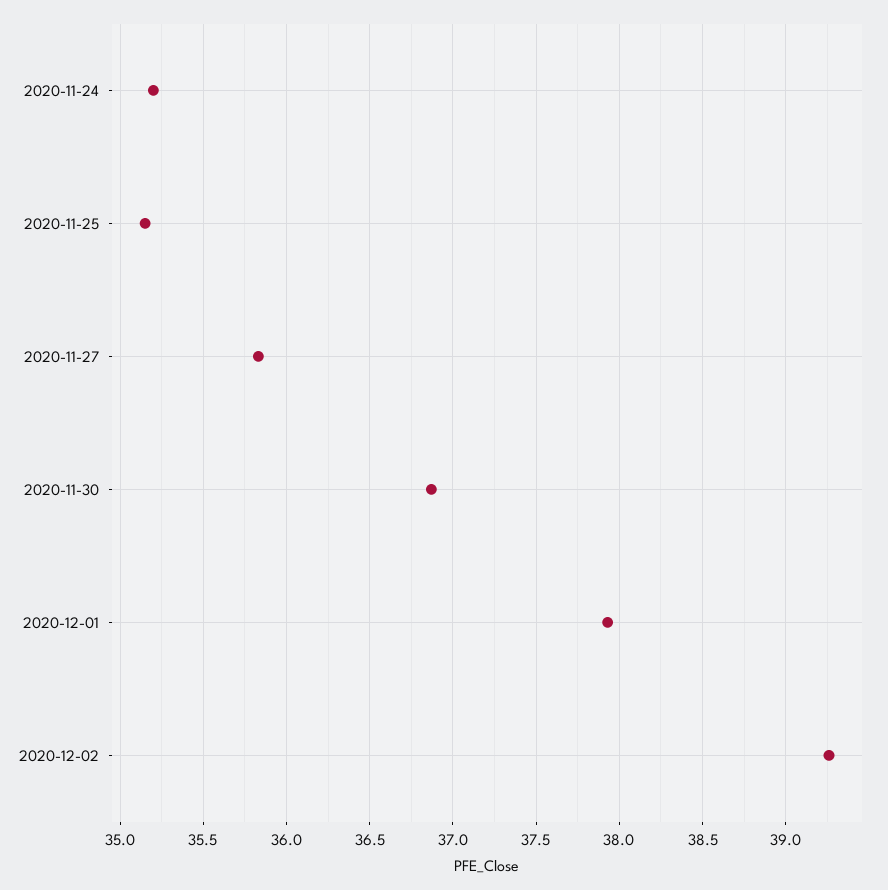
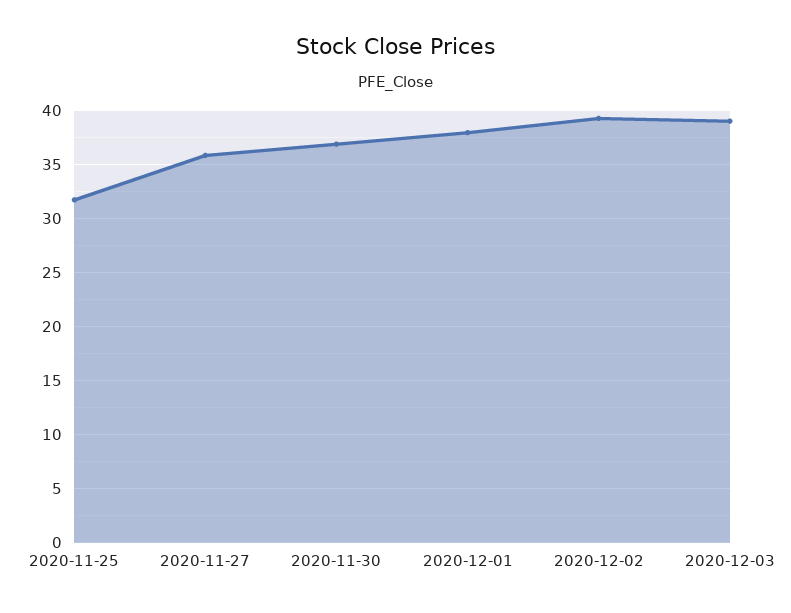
2020-11-24: 35.2 -> none
2020-11-25: 35.15 -> 32
2020-12-03: none -> 39

